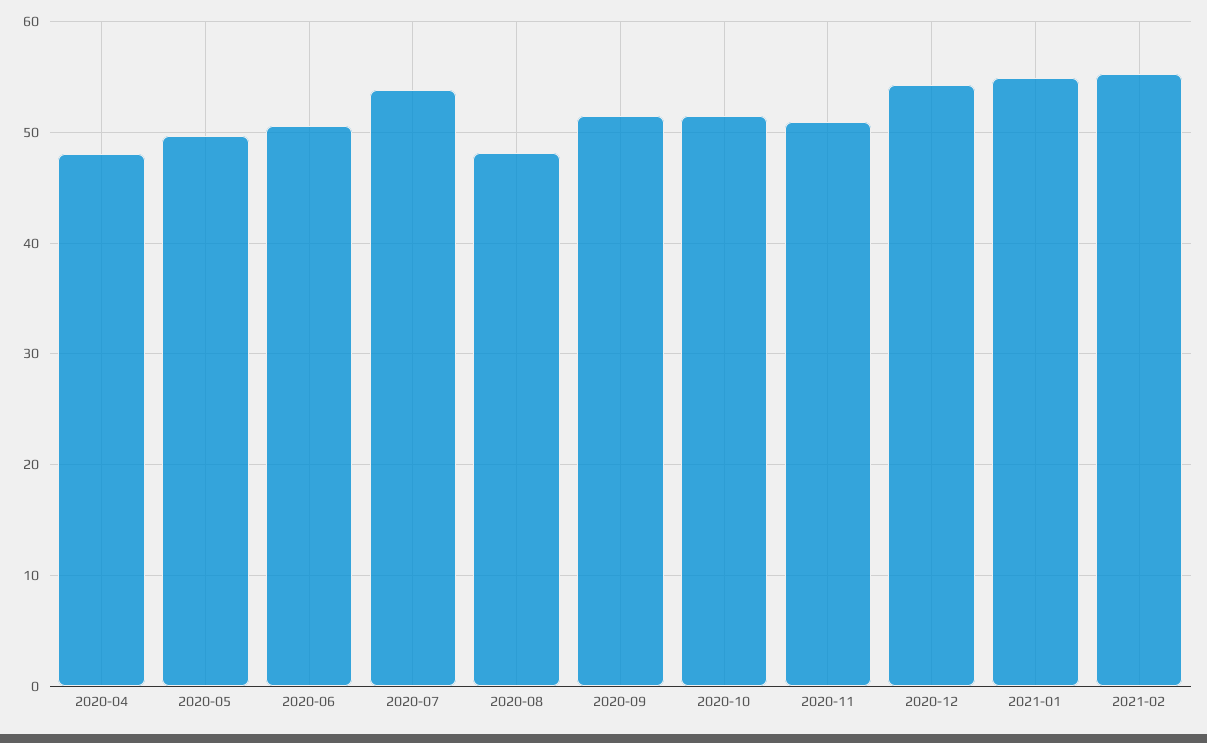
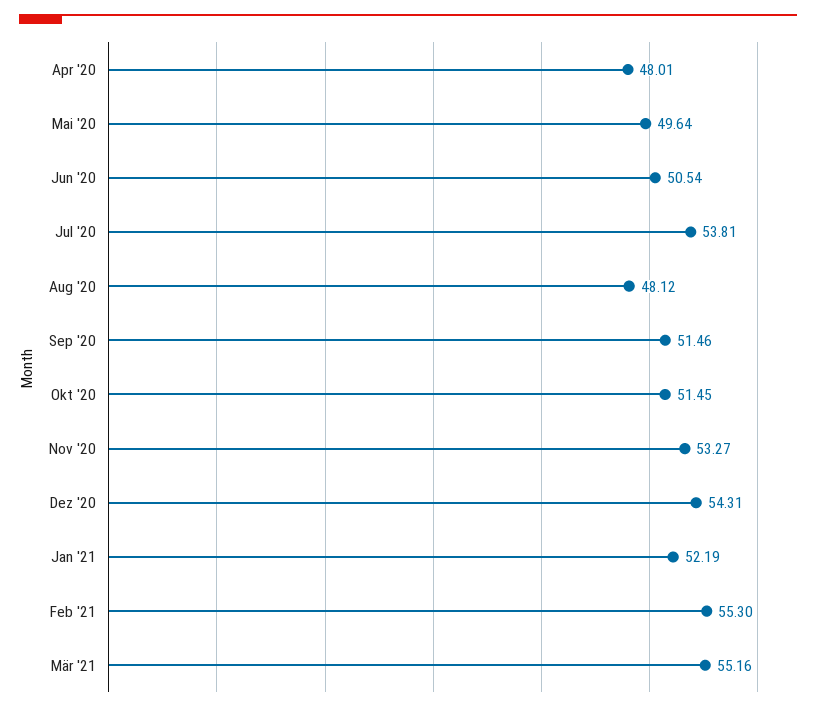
2020-11: 51 -> 53.27
2021-01: 55 -> 52.19
Mär '21: none -> 55.16

